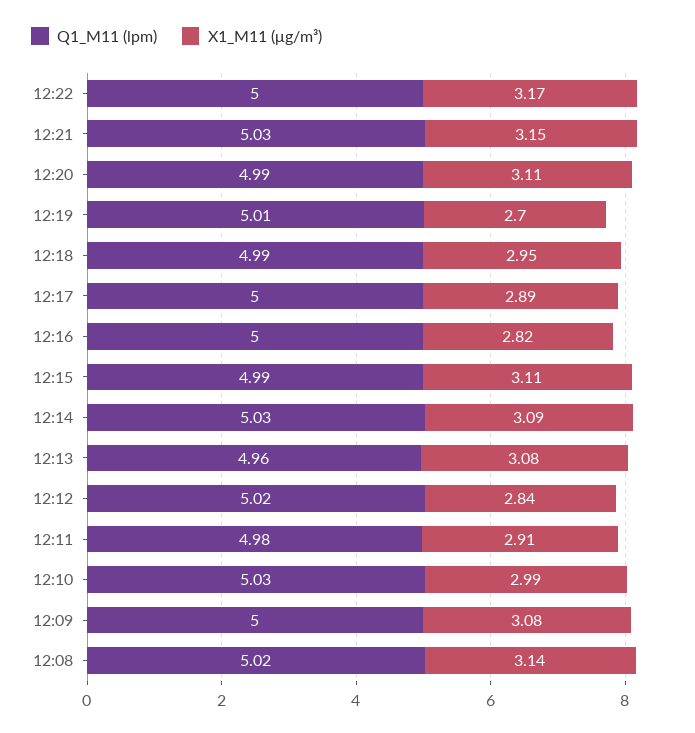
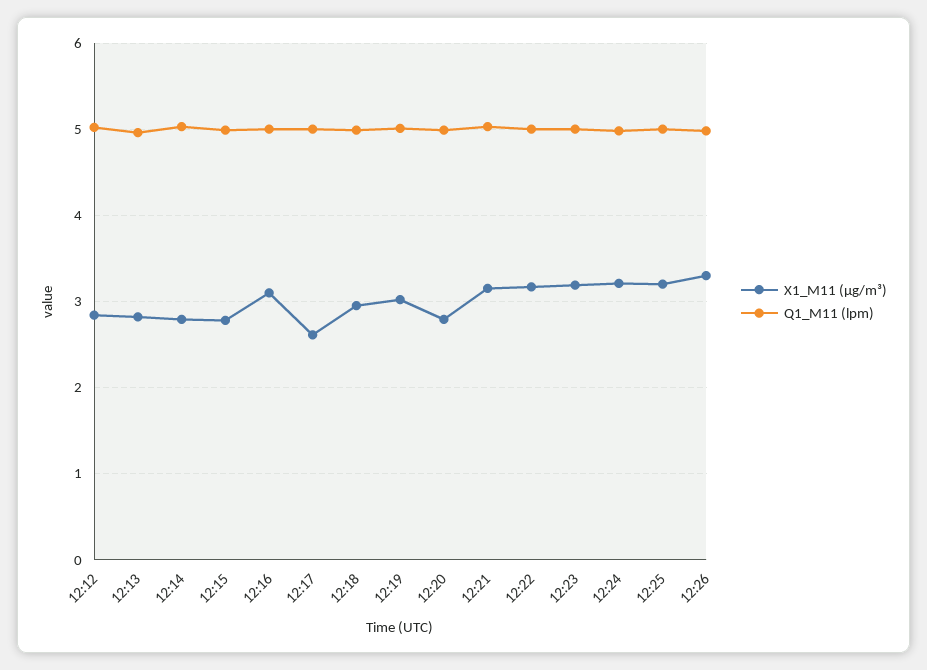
X1_M11 (μg/m³), 12:20: 3.11 -> 2.8
X1_M11 (μg/m³), 12:19: 2.7 -> 3
X1_M11 (μg/m³), 12:17: 2.89 -> 2.6
X1_M11 (μg/m³), 12:16: 2.82 -> 3.1
X1_M11 (μg/m³), 12:15: 3.11 -> 2.8
X1_M11 (μg/m³), 12:14: 3.09 -> 2.8
X1_M11 (μg/m³), 12:13: 3.08 -> 2.8
Q1_M11 (lpm), 12:11: 4.98 -> none
X1_M11 (μg/m³), 12:11: 2.91 -> none
Q1_M11 (lpm), 12:10: 5.03 -> none
X1_M11 (μg/m³), 12:10: 2.99 -> none
Q1_M11 (lpm), 12:09: 5 -> none
X1_M11 (μg/m³), 12:09: 3.08 -> none
Q1_M11 (lpm), 12:08: 5.02 -> none
X1_M11 (μg/m³), 12:08: 3.14 -> none
X1_M11 (μg/m³), 12:23: none -> 3.2
Q1_M11 (lpm), 12:23: none -> 5
X1_M11 (μg/m³), 12:24: none -> 3.2
Q1_M11 (lpm), 12:24: none -> 5
X1_M11 (μg/m³), 12:25: none -> 3.2
Q1_M11 (lpm), 12:25: none -> 5
X1_M11 (μg/m³), 12:26: none -> 3.3
Q1_M11 (lpm), 12:26: none -> 5

